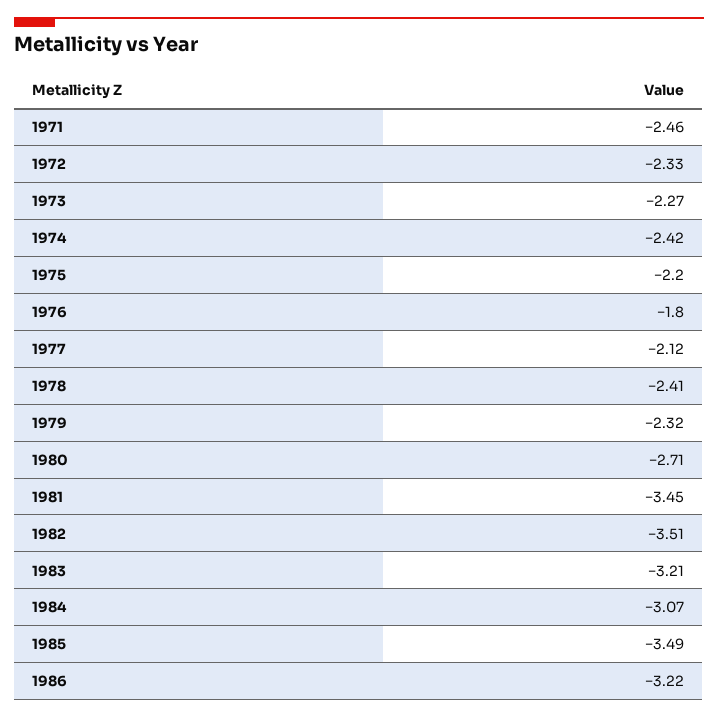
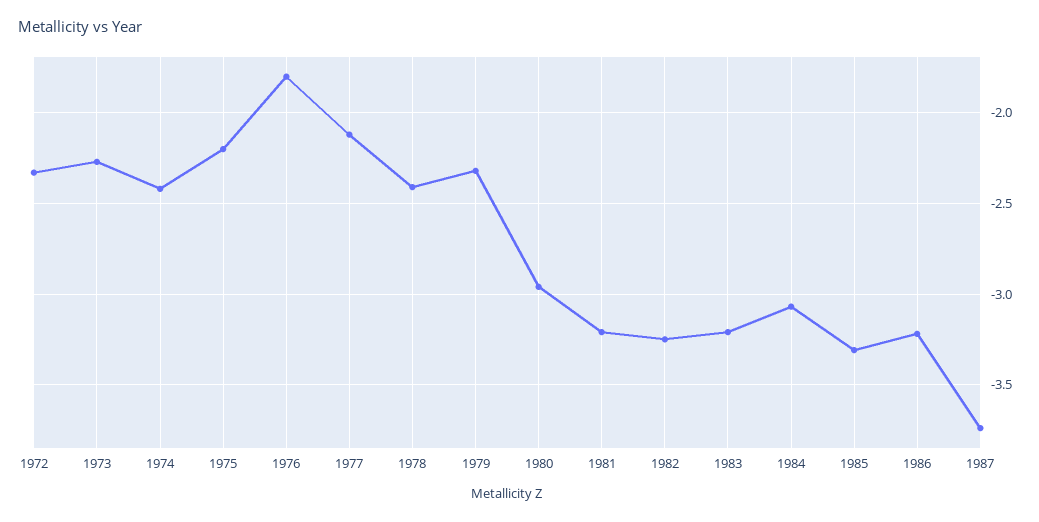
1971: -2.46 -> none
1980: -2.71 -> -2.95
1981: -3.45 -> -3.2
1982: -3.51 -> -3.25
1985: -3.49 -> -3.3
1987: none -> -3.75

